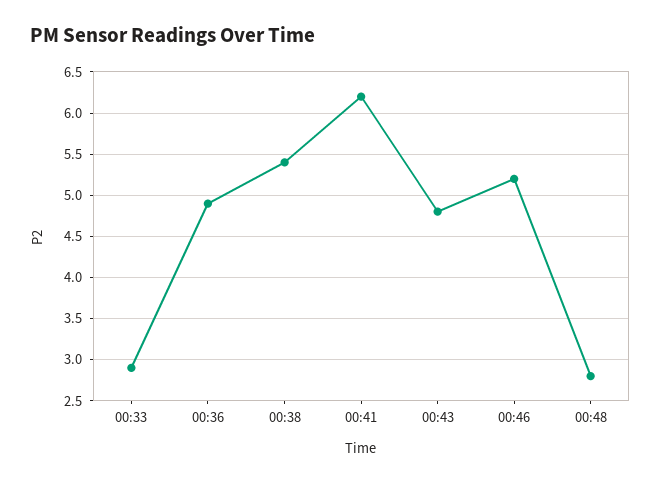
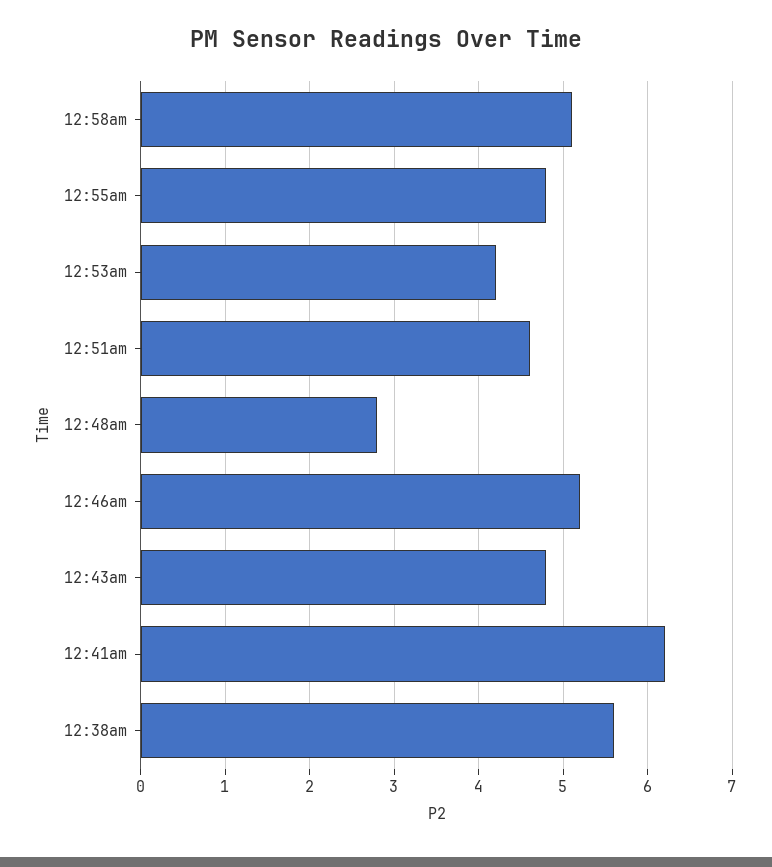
00:33: 2.9 -> none
00:36: 4.9 -> none
00:38: 5.4 -> 5.6
12:58am: none -> 5.1
12:55am: none -> 4.8
12:53am: none -> 4.2
12:51am: none -> 4.6

